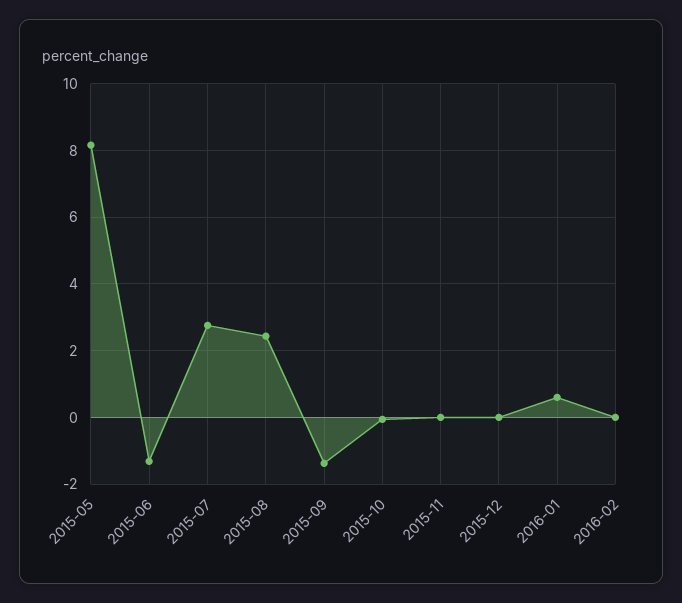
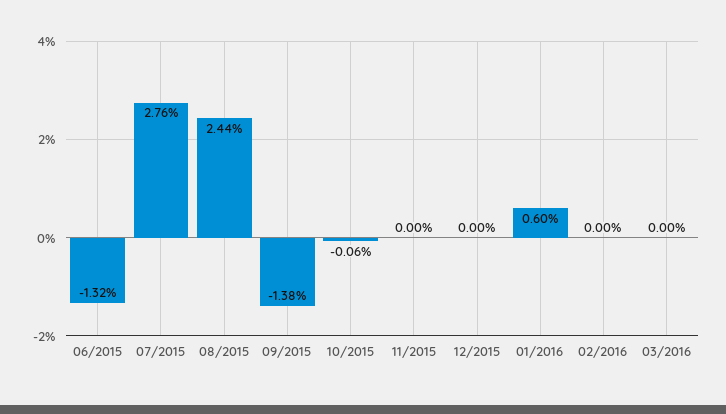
2015-05: 8.2 -> none
03/2016: none -> 0

